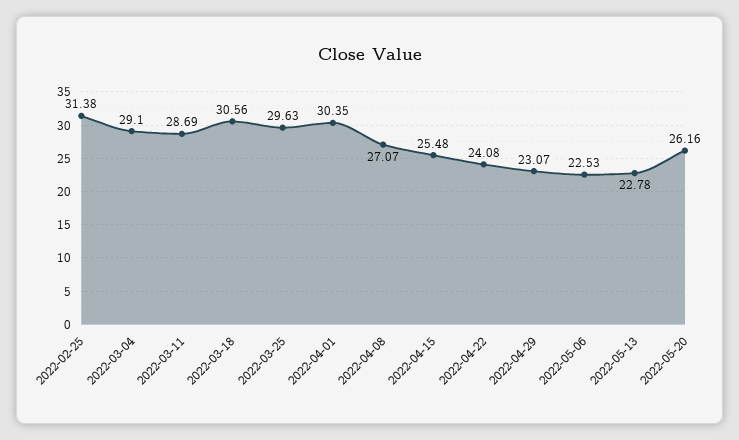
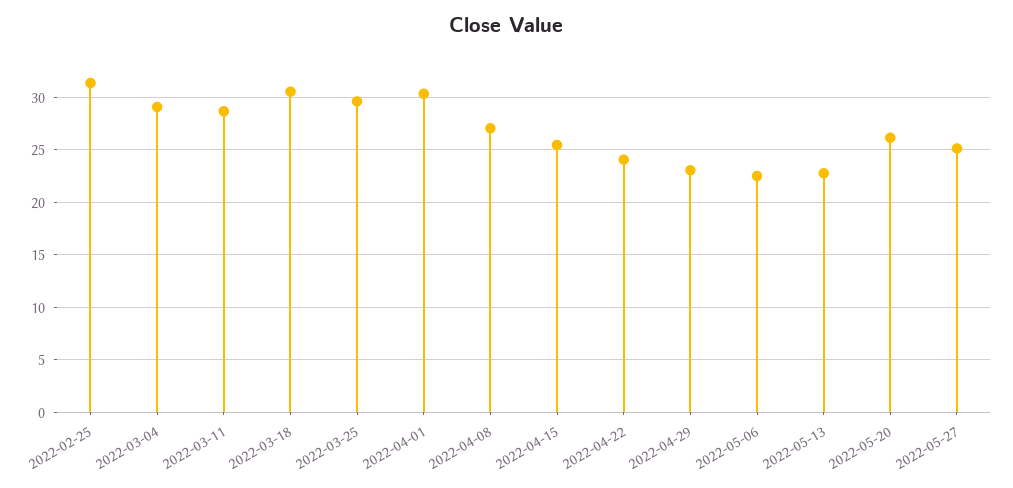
2022-05-27: none -> 25

